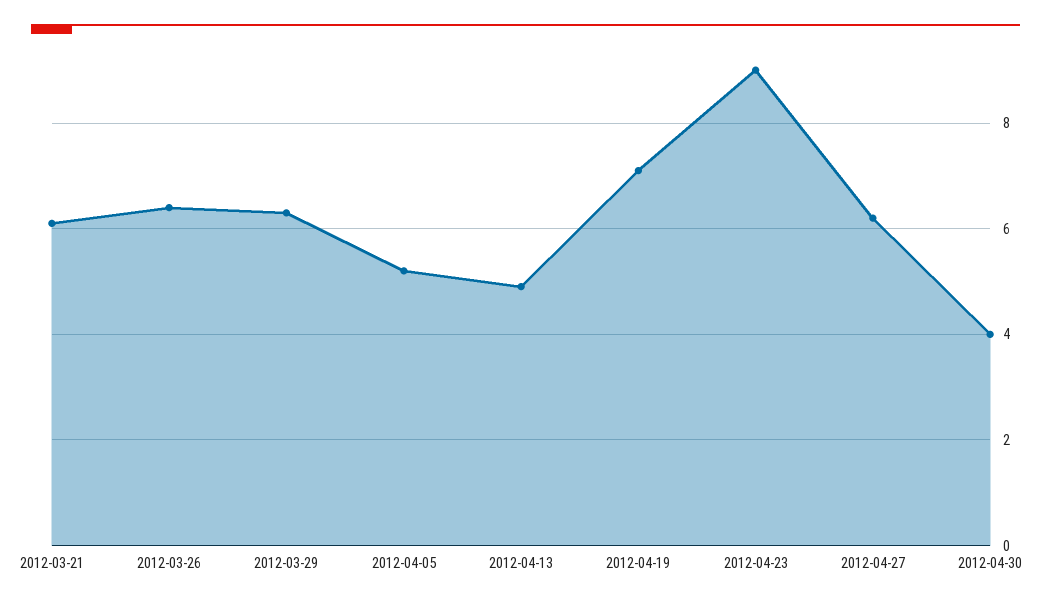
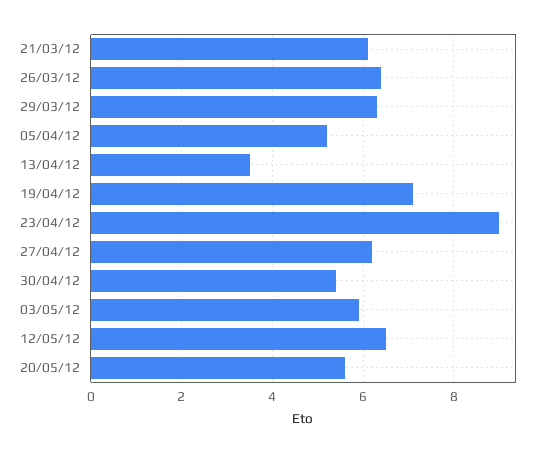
2012-04-13: 5 -> 3.5
2012-04-30: 4 -> 5.5
03/05/12: none -> 6
12/05/12: none -> 6.5
20/05/12: none -> 5.5

